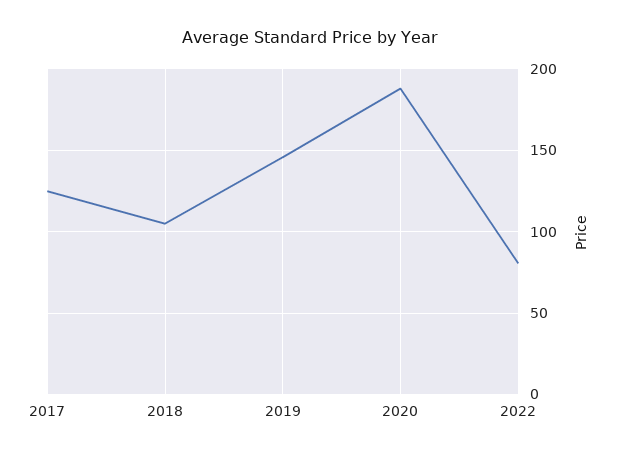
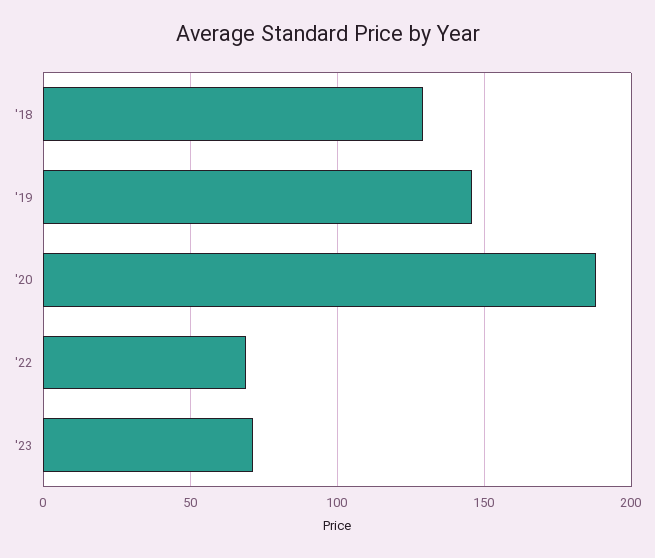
2017: 125 -> none
2018: 105 -> 130
2022: 80 -> 70
'23: none -> 70

